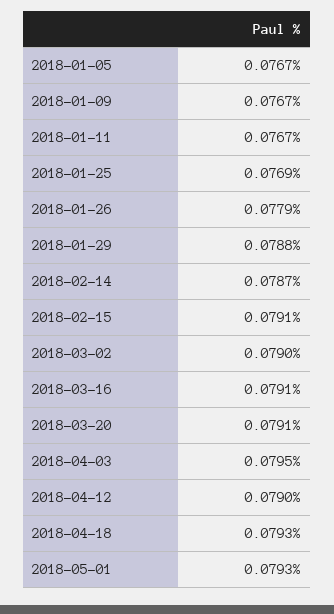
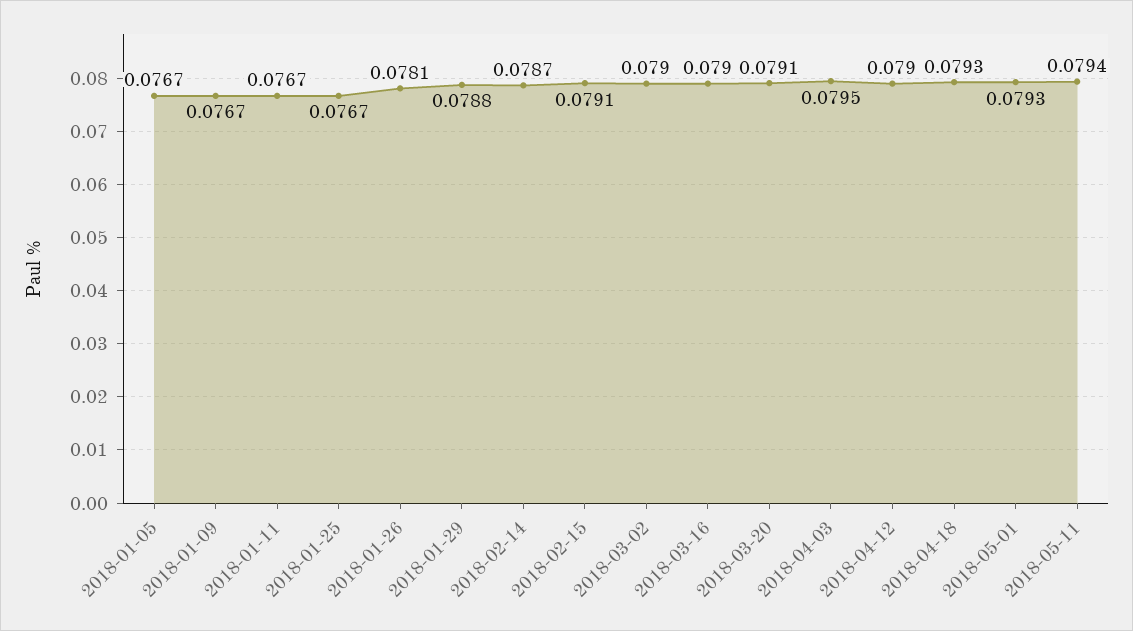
2018-01-25: 0.0769 -> 0.0767
2018-01-26: 0.0779 -> 0.0781
2018-03-16: 0.0791 -> 0.079
2018-05-11: none -> 0.0794

